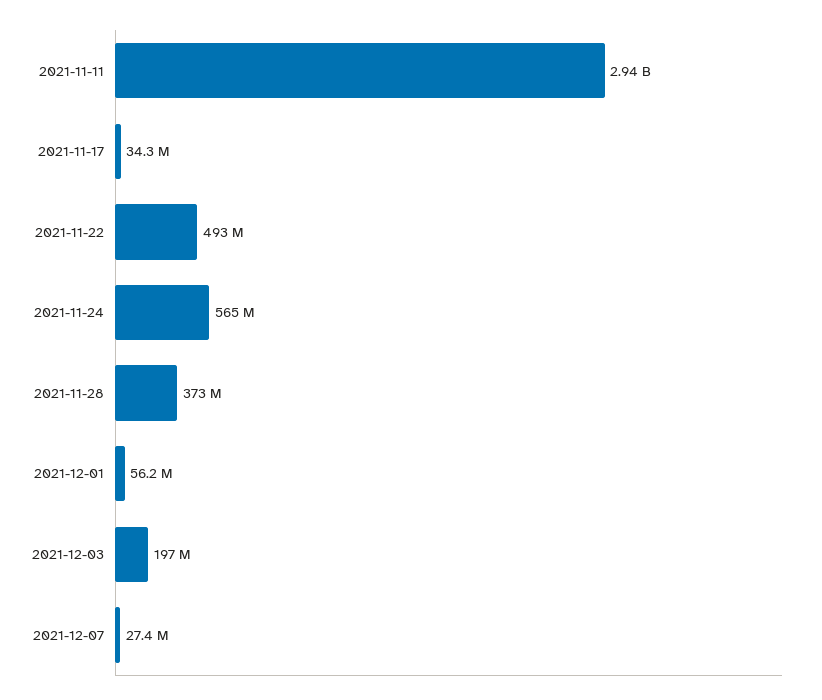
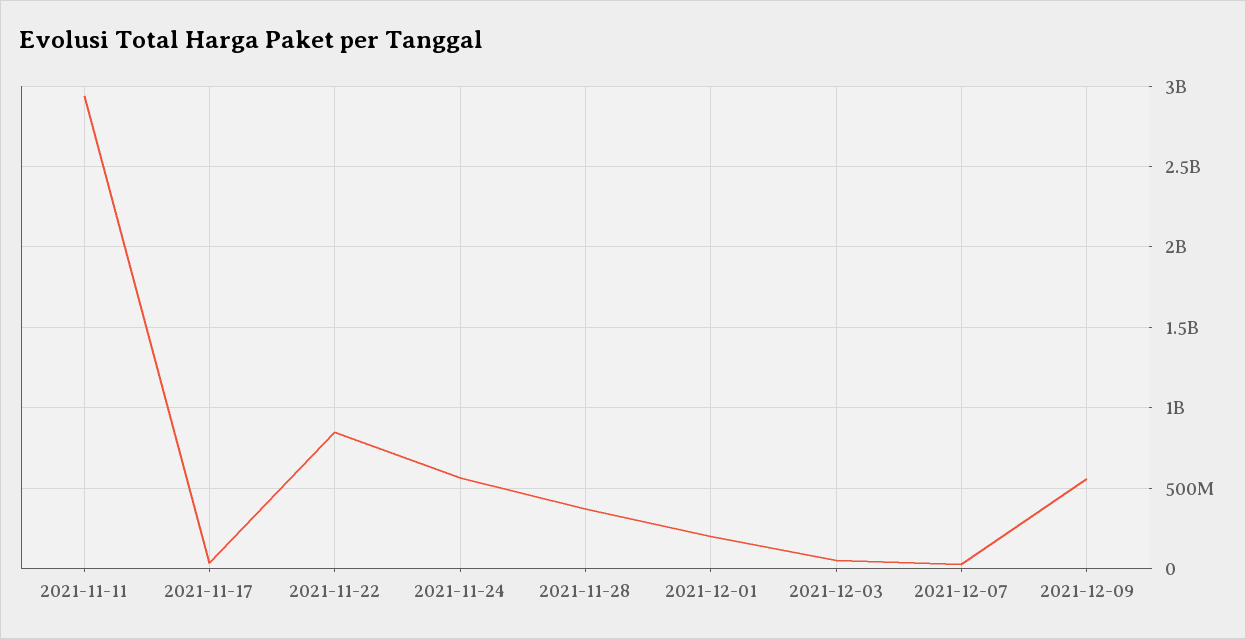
2021-11-22: 493000000 -> 850000000
2021-12-01: 56200000 -> 200000000
2021-12-03: 197000000 -> 50000000
2021-12-09: none -> 550000000

